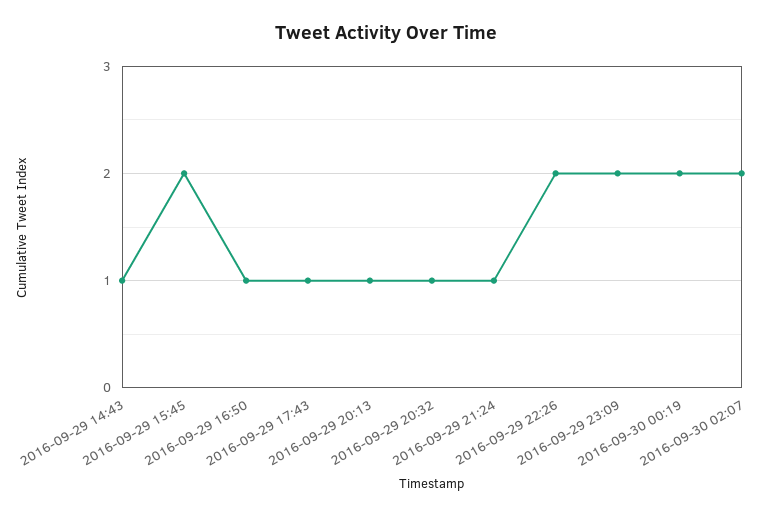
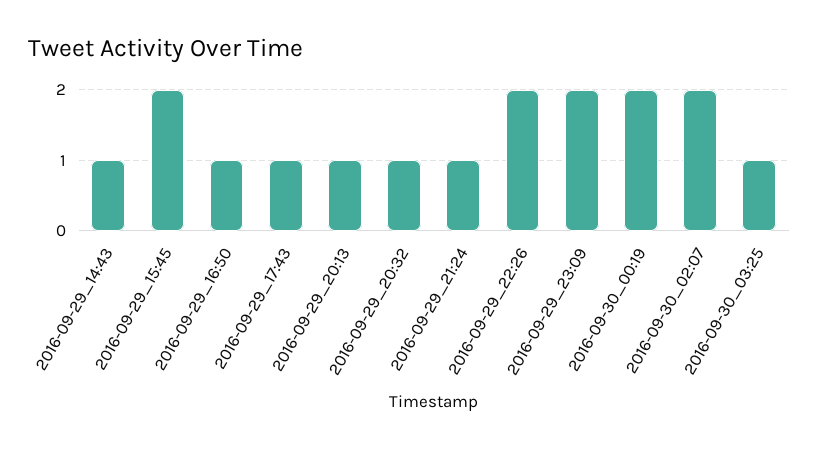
2016-09-30_03:25: none -> 1

